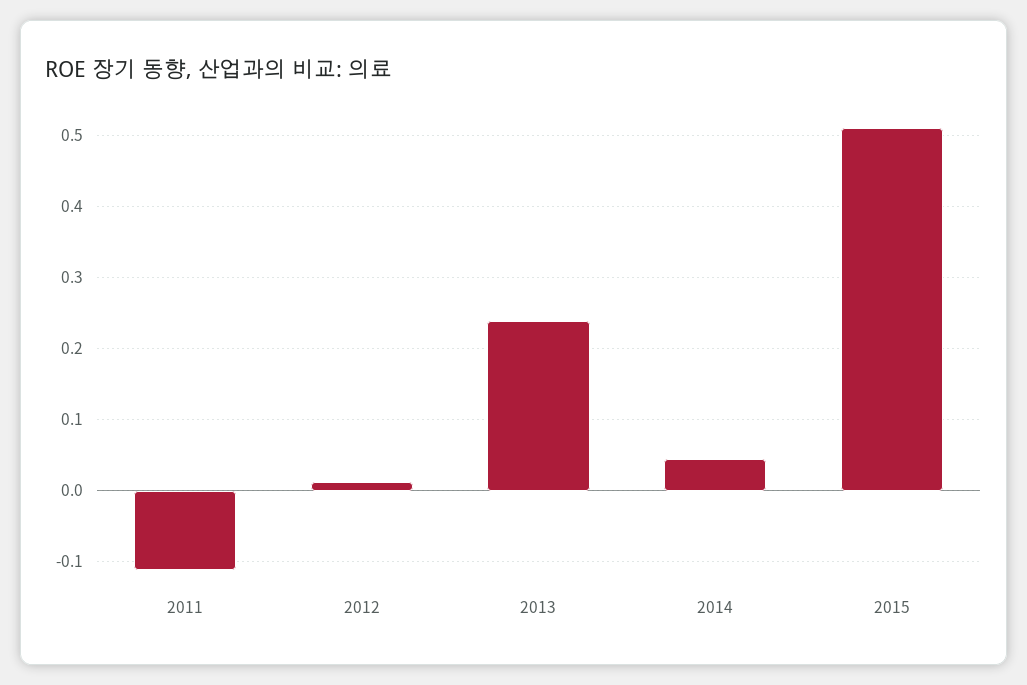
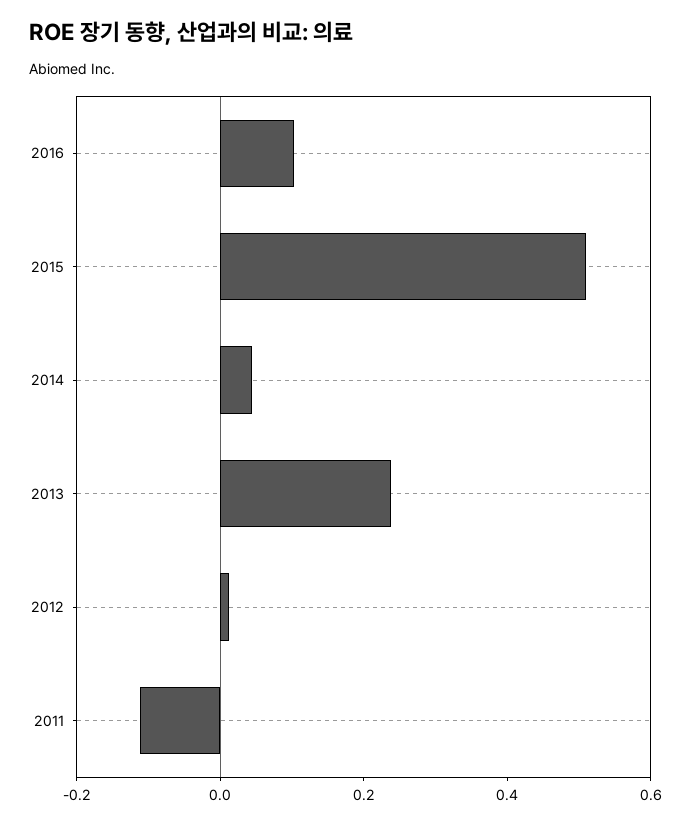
2016: none -> 0.1

